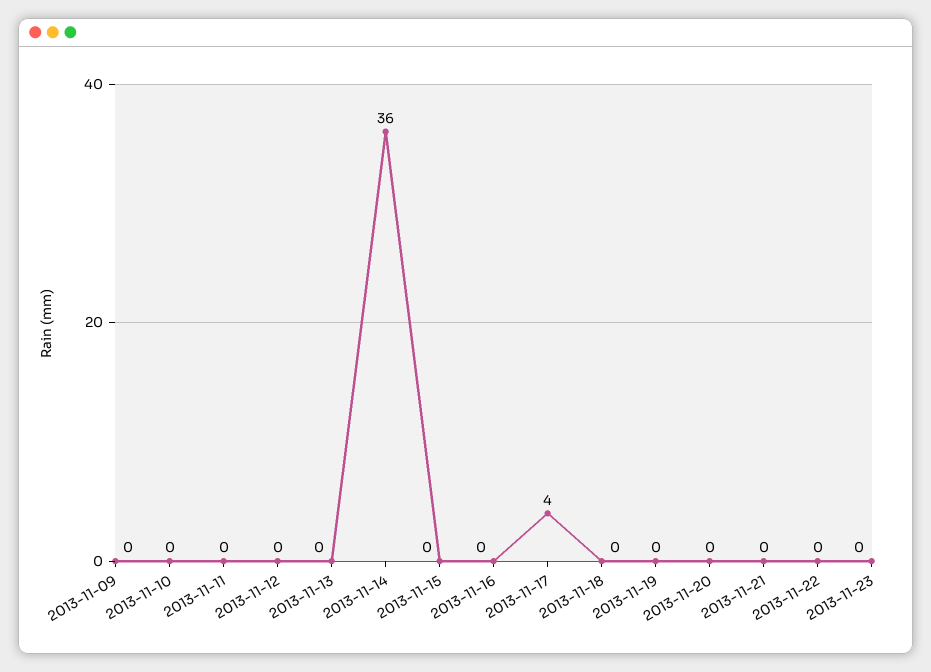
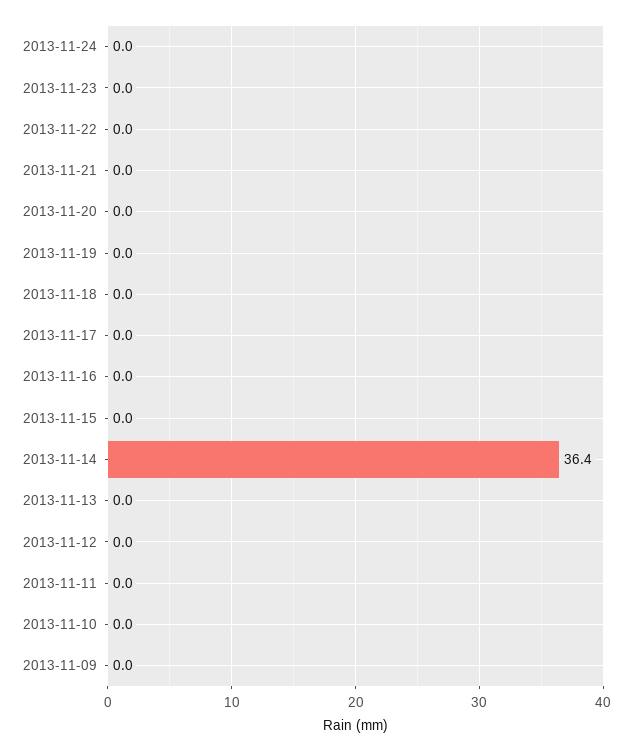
2013-11-17: 4 -> 0
2013-11-24: none -> 0

